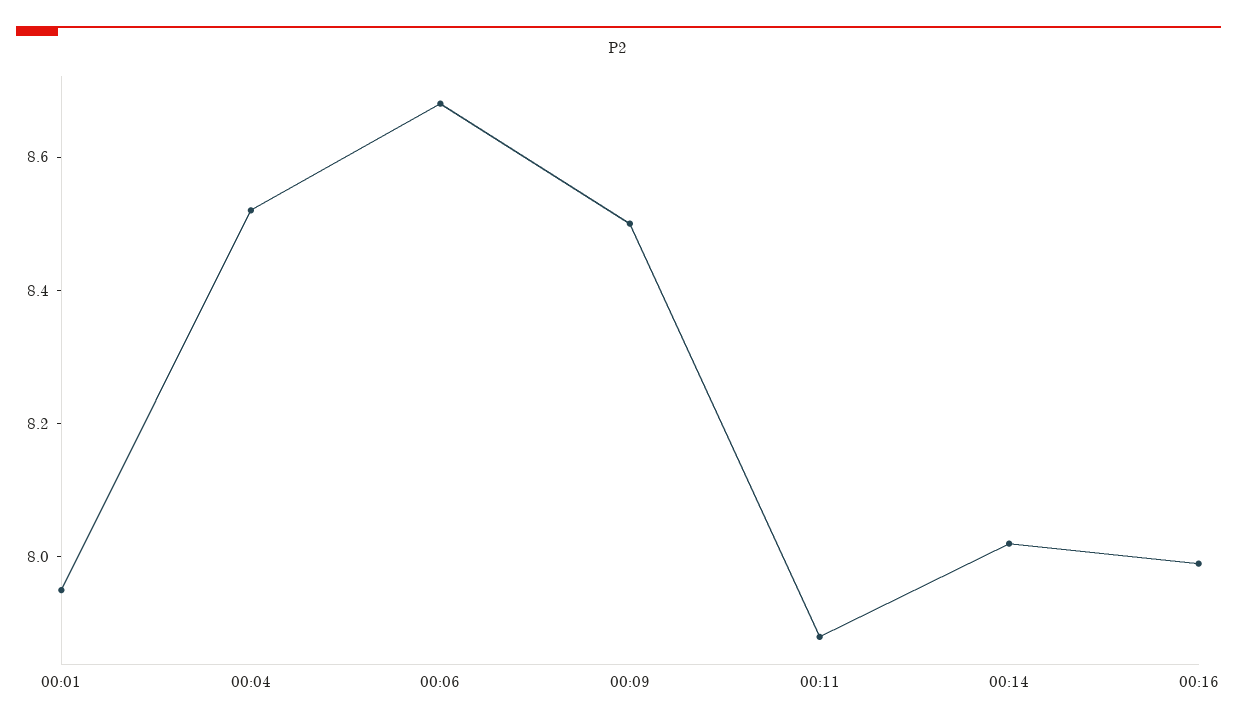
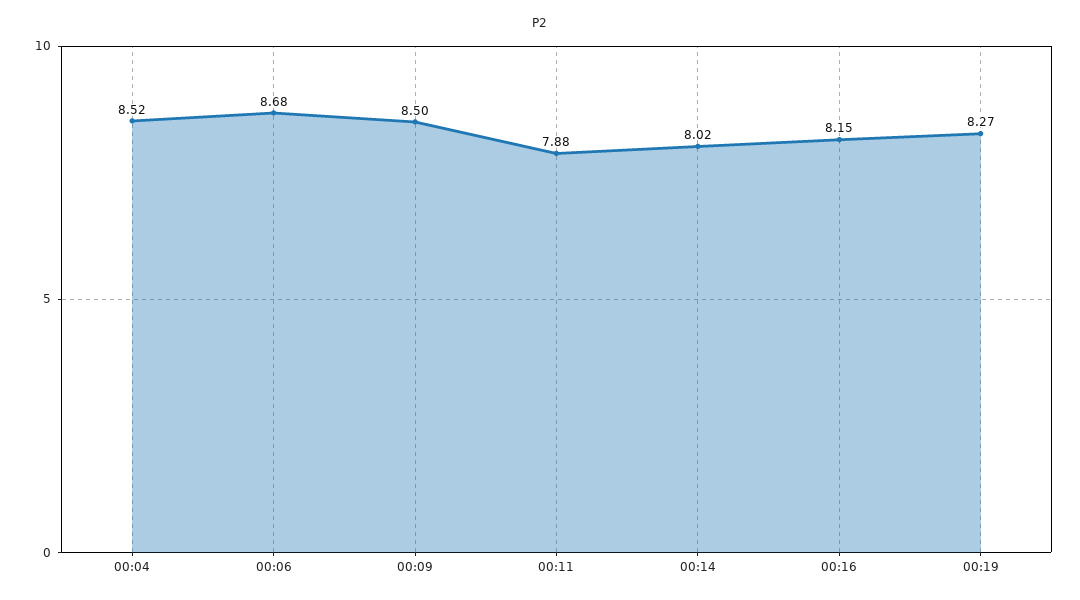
00:01: 7.95 -> none
00:16: 8 -> 8.15
00:19: none -> 8.27

